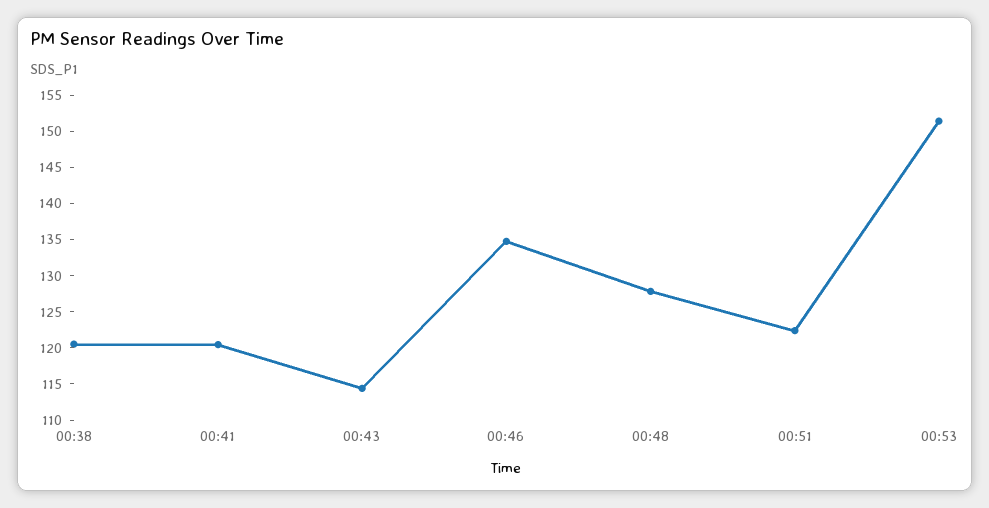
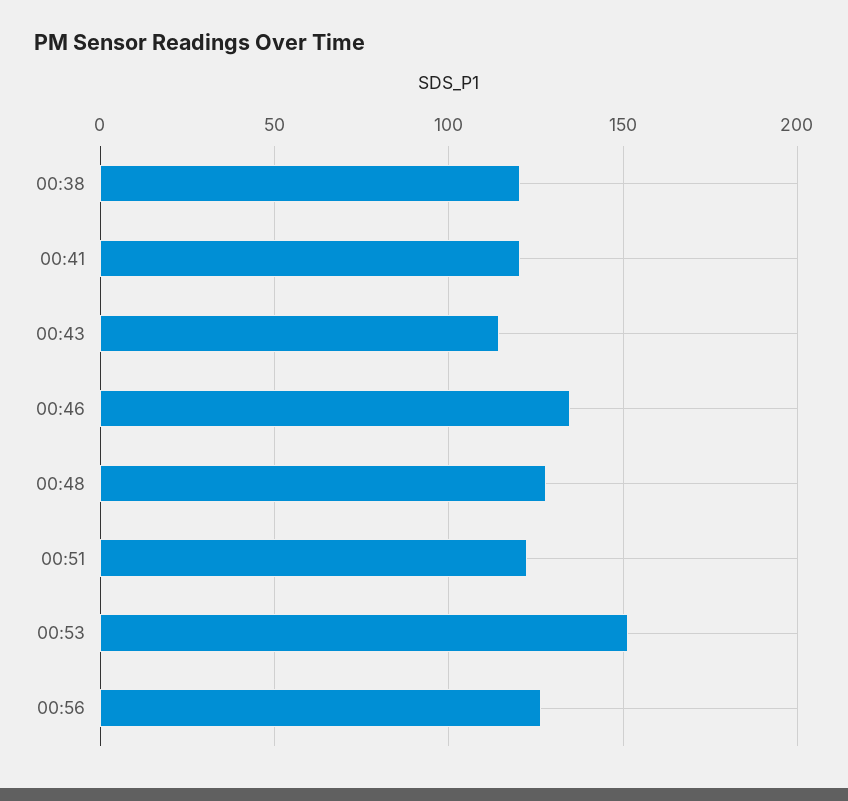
00:56: none -> 125

